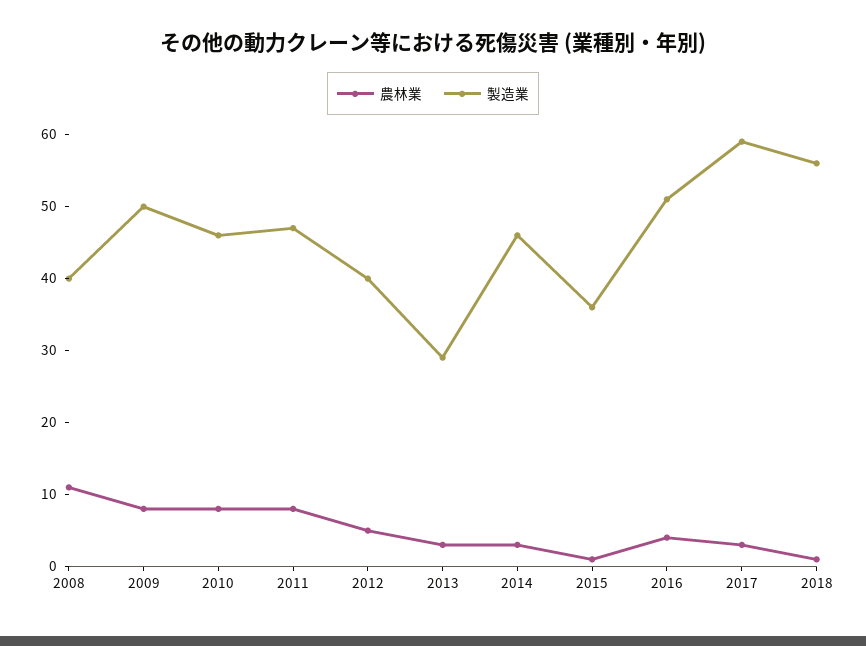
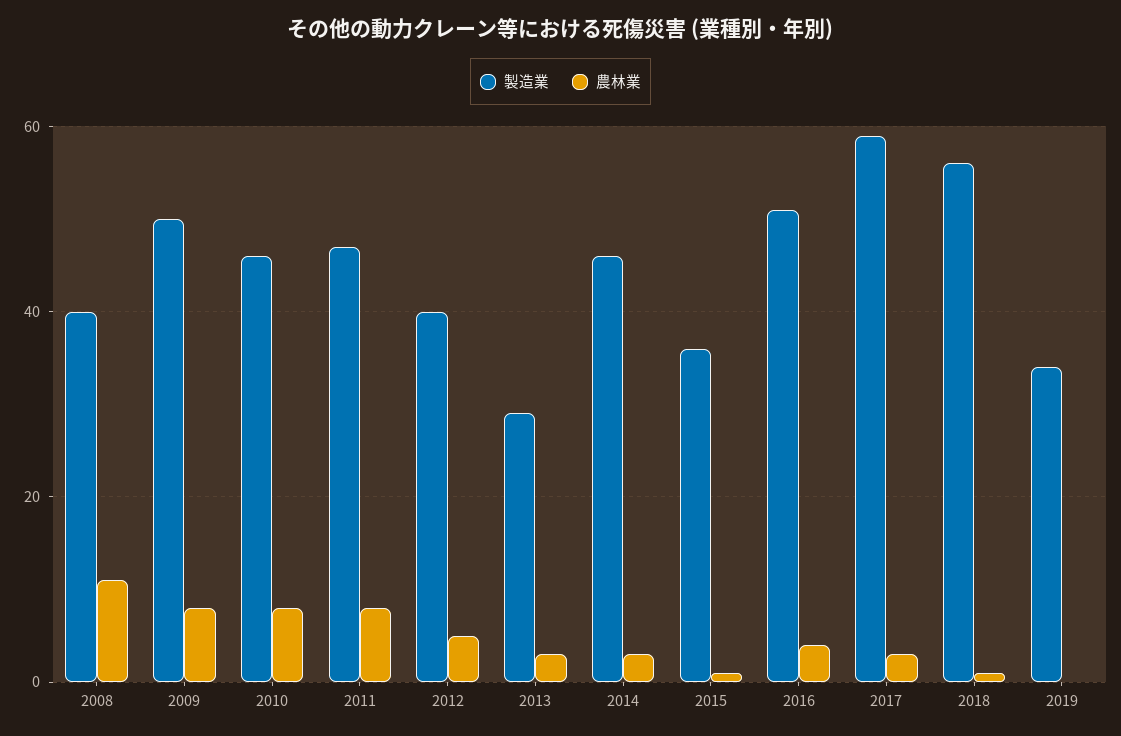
製造業, 2019: none -> 35
農林業, 2019: none -> 0

